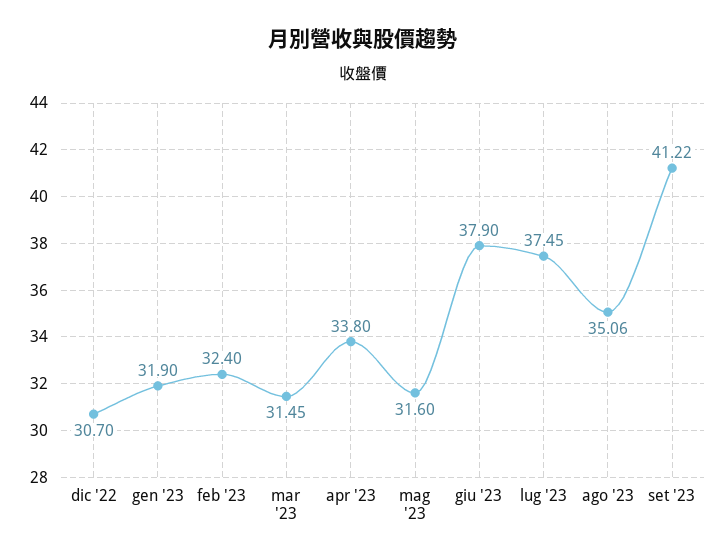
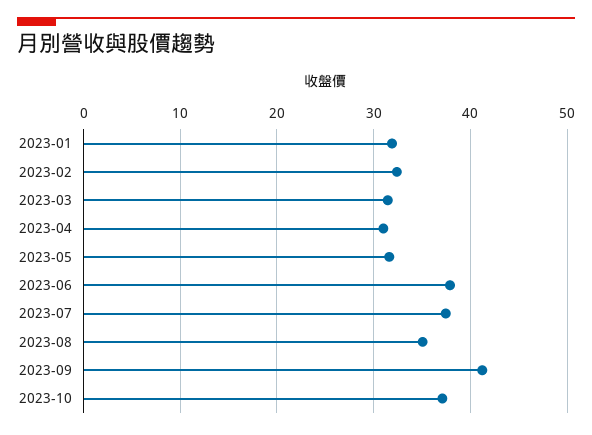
dic '22: 30.7 -> none
apr '23: 33.8 -> 31
2023-10: none -> 37

